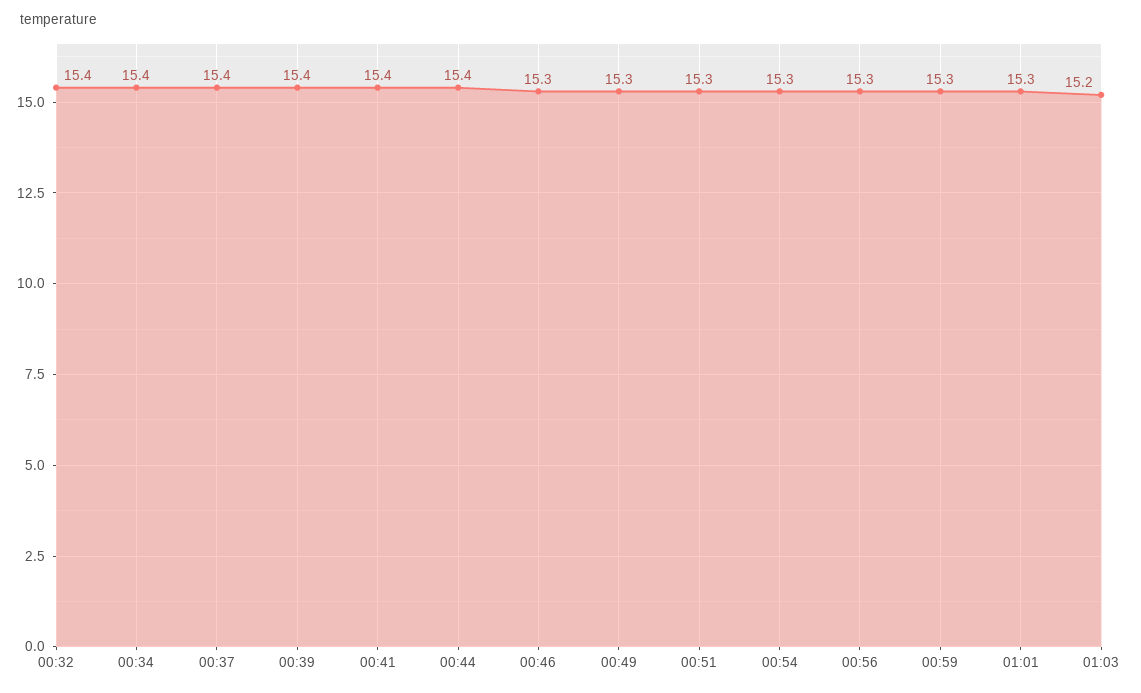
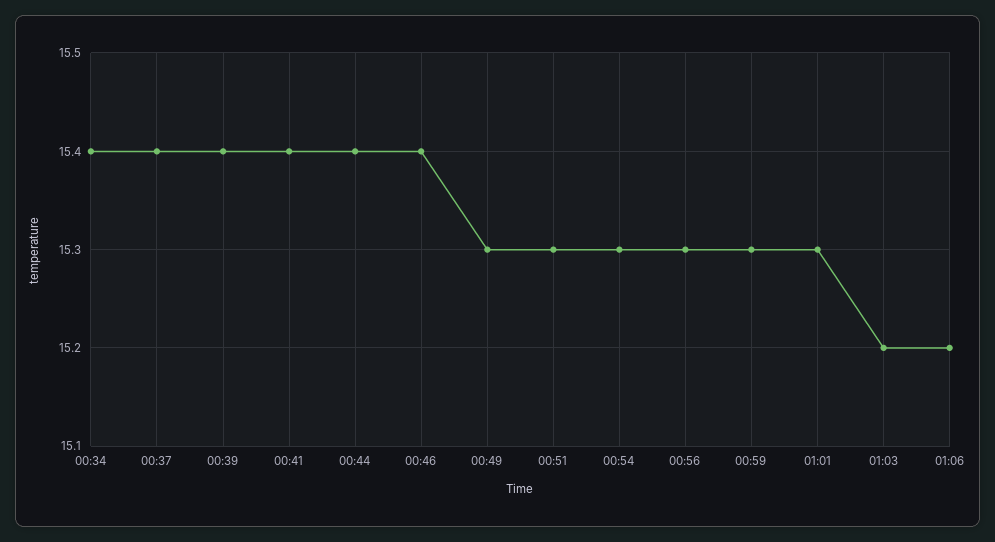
00:32: 15.4 -> none
00:46: 15.3 -> 15.4
01:06: none -> 15.2

